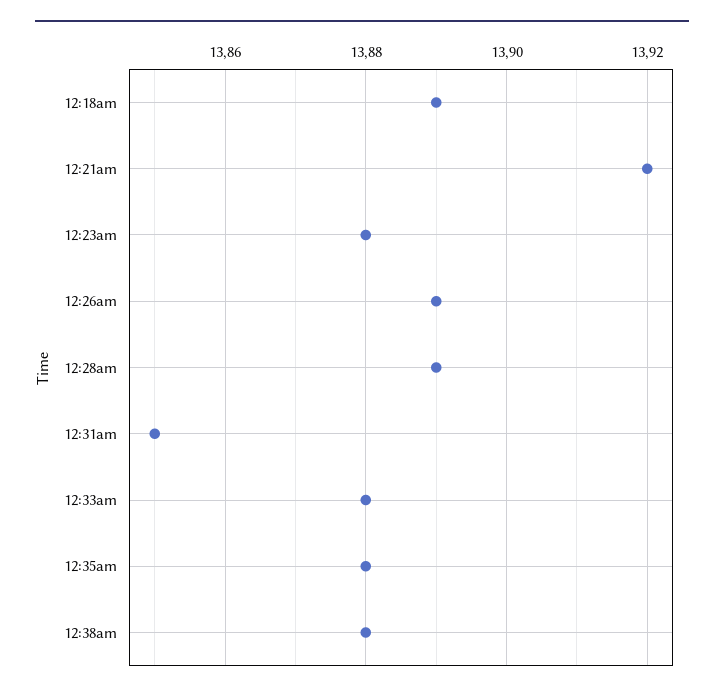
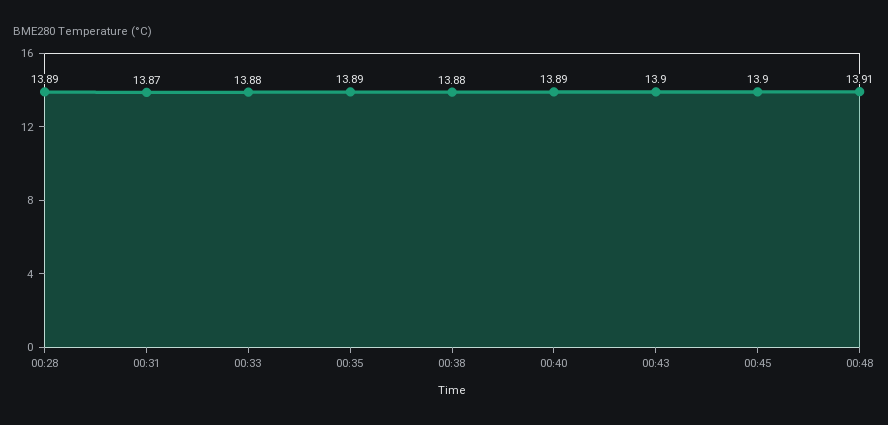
12:18am: 13.89 -> none
12:21am: 13.92 -> none
12:23am: 13.88 -> none
12:26am: 13.89 -> none
12:31am: 13.85 -> 13.87
12:35am: 13.88 -> 13.89
00:40: none -> 13.89
00:43: none -> 13.9
00:45: none -> 13.9
00:48: none -> 13.91

